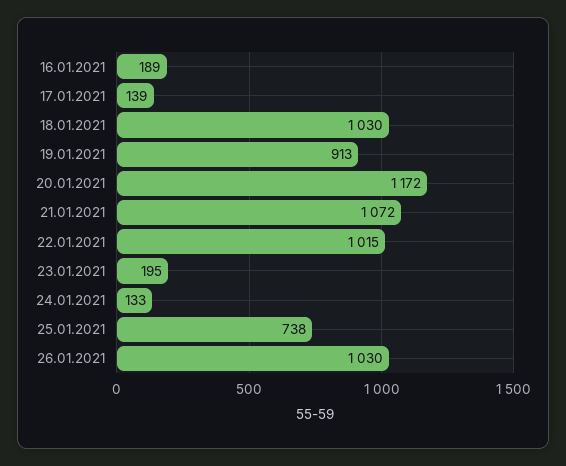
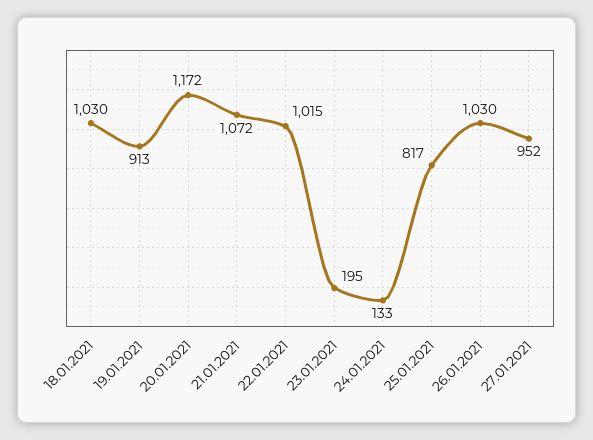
16.01.2021: 189 -> none
17.01.2021: 139 -> none
25.01.2021: 738 -> 817
27.01.2021: none -> 952

